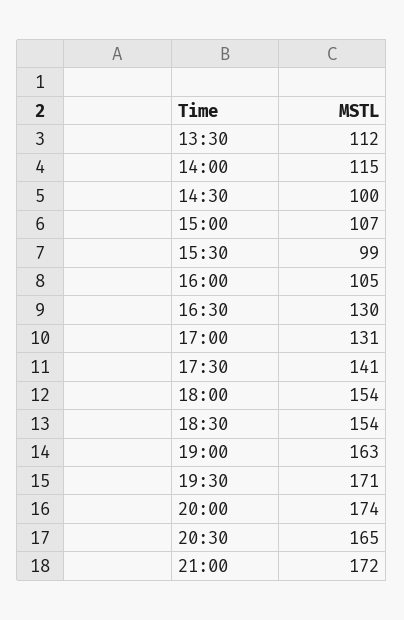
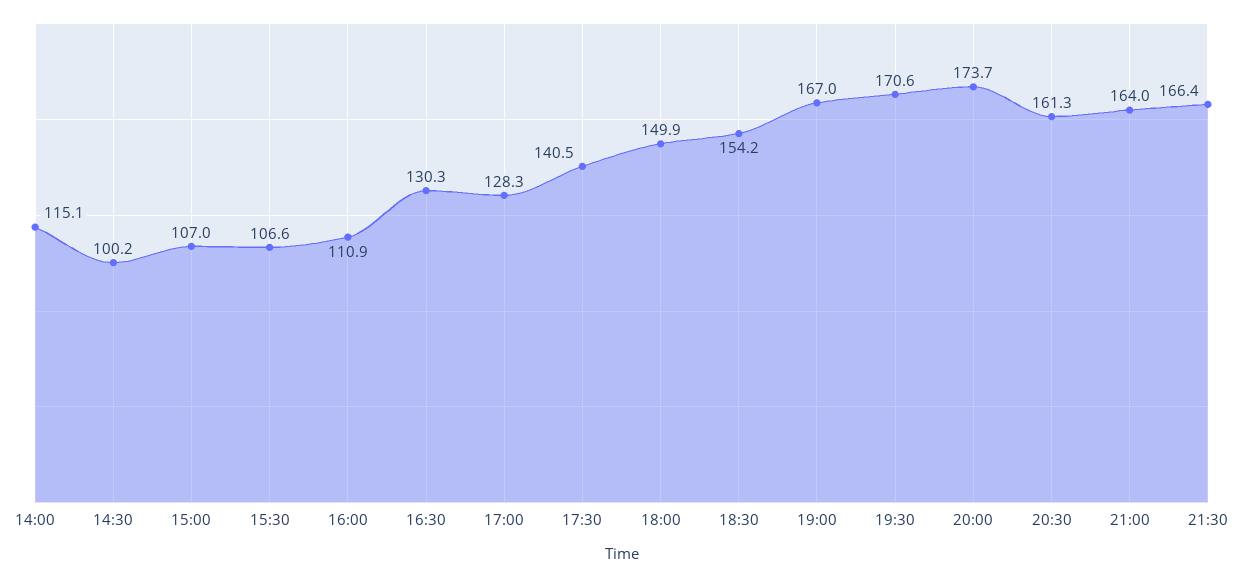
13:30: 112 -> none
15:30: 99 -> 106.6
16:00: 105 -> 110.9
17:00: 131 -> 128.3
18:00: 154 -> 149.9
19:00: 163 -> 167
20:30: 165 -> 161.3
21:00: 172 -> 164
21:30: none -> 166.4

